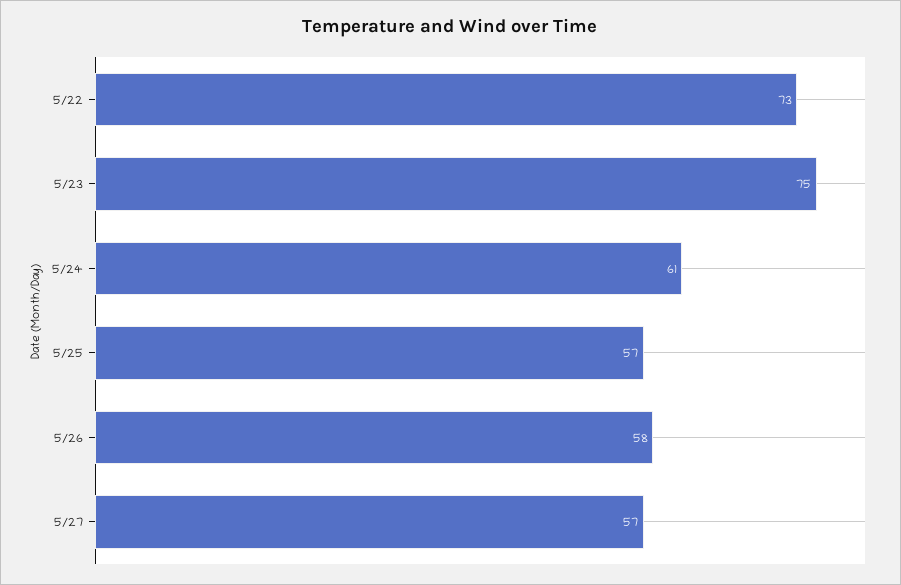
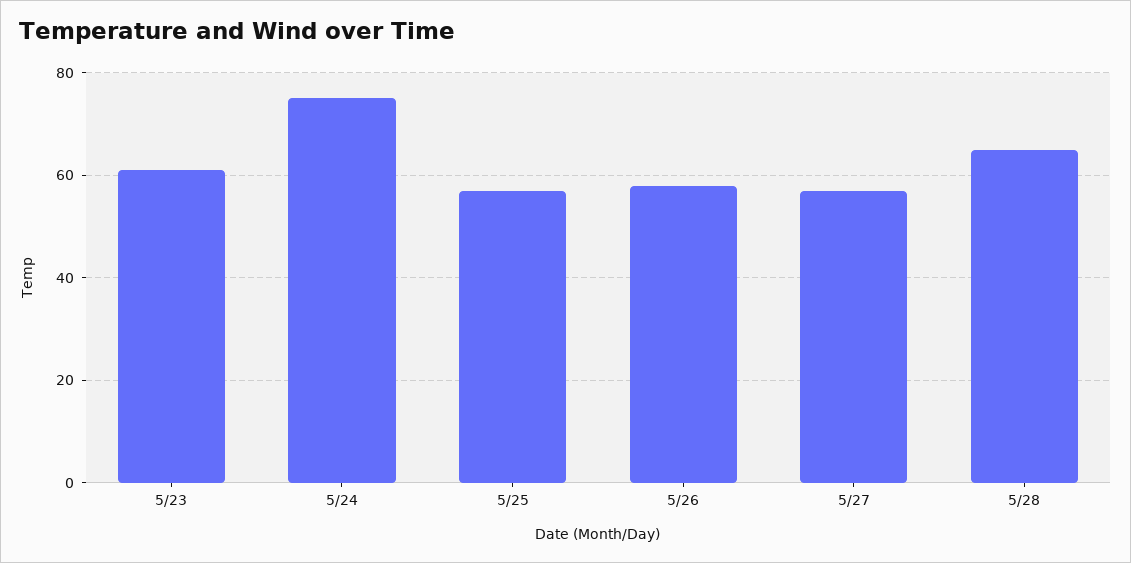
5/22: 73 -> none
5/23: 75 -> 60
5/24: 61 -> 75
5/28: none -> 65

